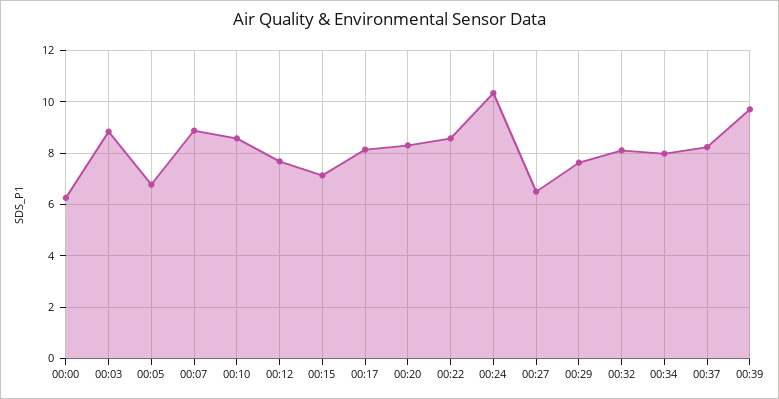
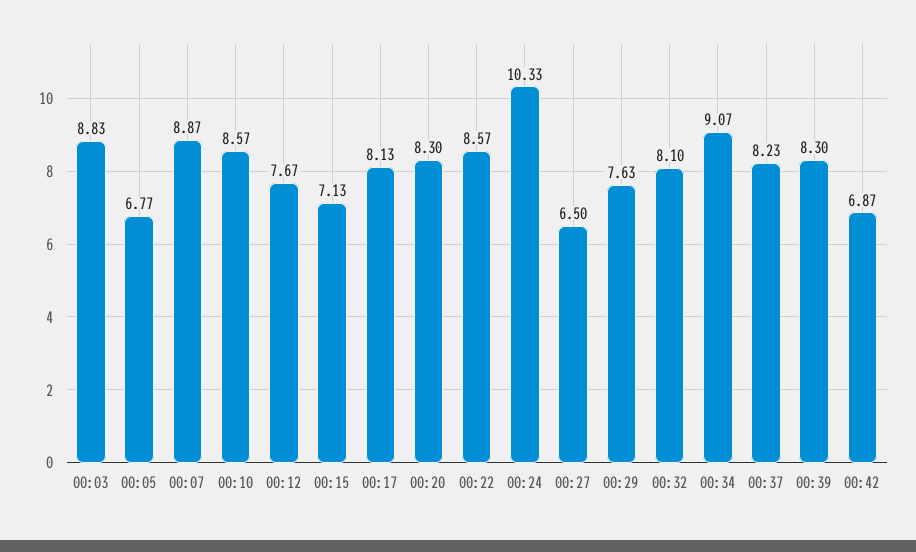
00:00: 6.25 -> none
00:34: 8 -> 9.07
00:39: 9.75 -> 8.3
00:42: none -> 6.87

